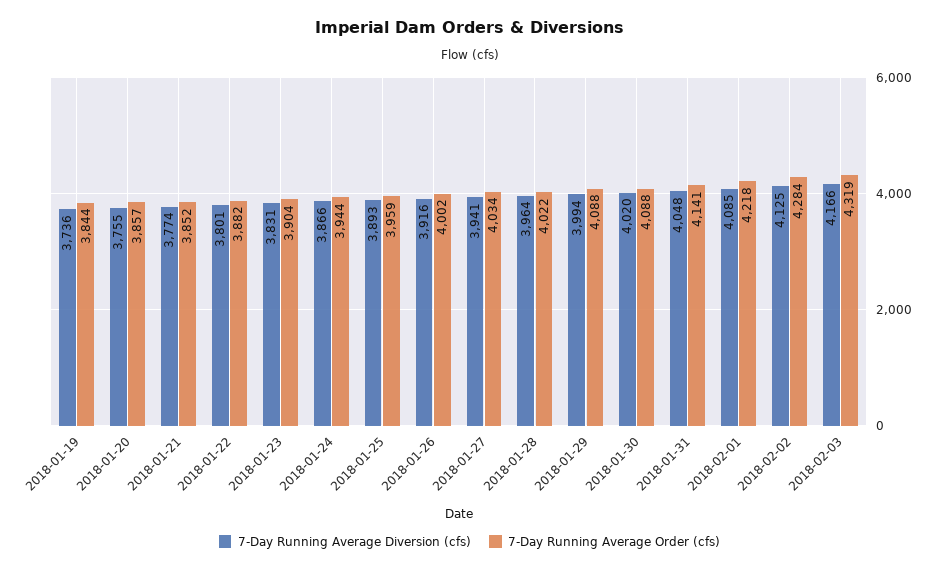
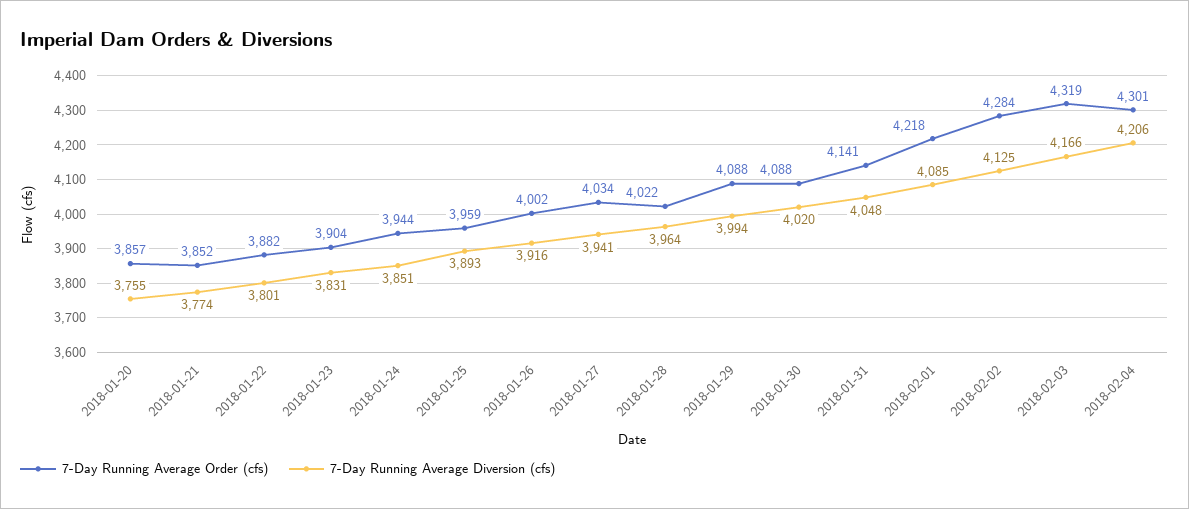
7-Day Running Average Diversion (cfs), 2018-01-19: 3736 -> none
7-Day Running Average Order (cfs), 2018-01-19: 3844 -> none
7-Day Running Average Diversion (cfs), 2018-01-24: 3866 -> 3851
7-Day Running Average Order (cfs), 2018-02-04: none -> 4301
7-Day Running Average Diversion (cfs), 2018-02-04: none -> 4206

